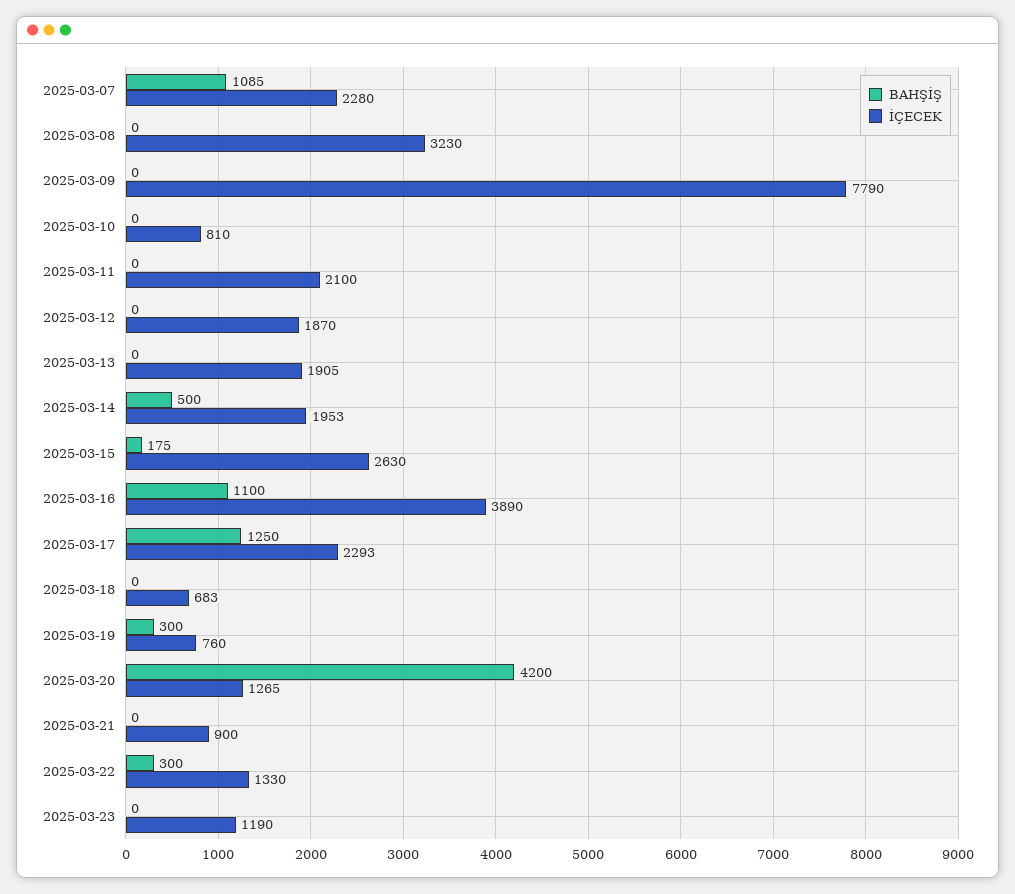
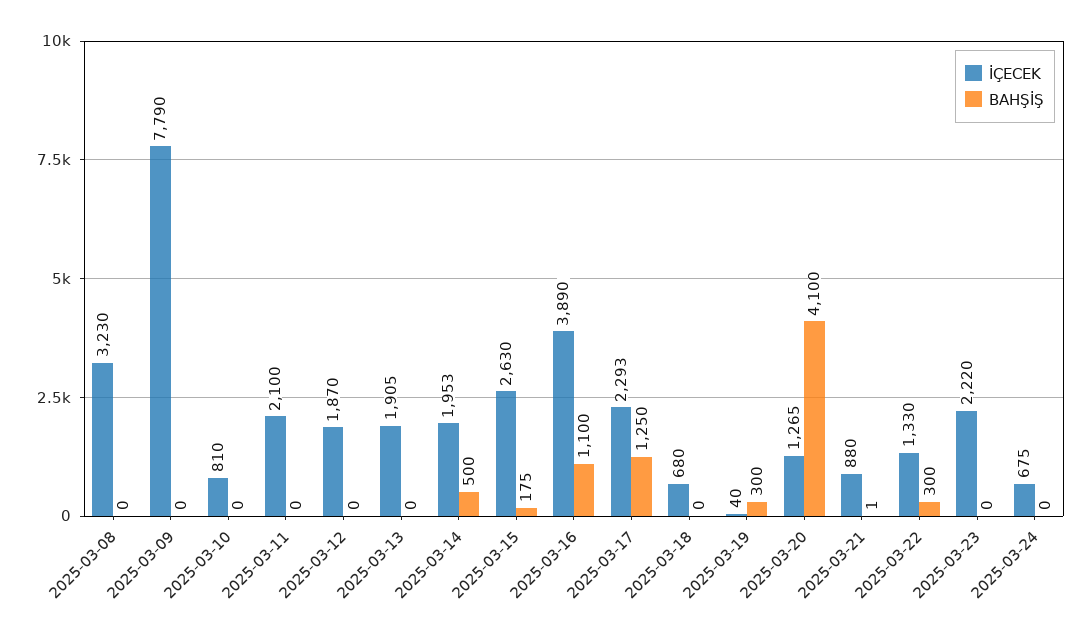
BAHŞİŞ, 2025-03-07: 1085 -> none
İÇECEK, 2025-03-07: 2280 -> none
İÇECEK, 2025-03-18: 683 -> 680
İÇECEK, 2025-03-19: 760 -> 40
BAHŞİŞ, 2025-03-20: 4200 -> 4100
BAHŞİŞ, 2025-03-21: 0 -> 1
İÇECEK, 2025-03-21: 900 -> 880
İÇECEK, 2025-03-23: 1190 -> 2220
İÇECEK, 2025-03-24: none -> 675
BAHŞİŞ, 2025-03-24: none -> 0

